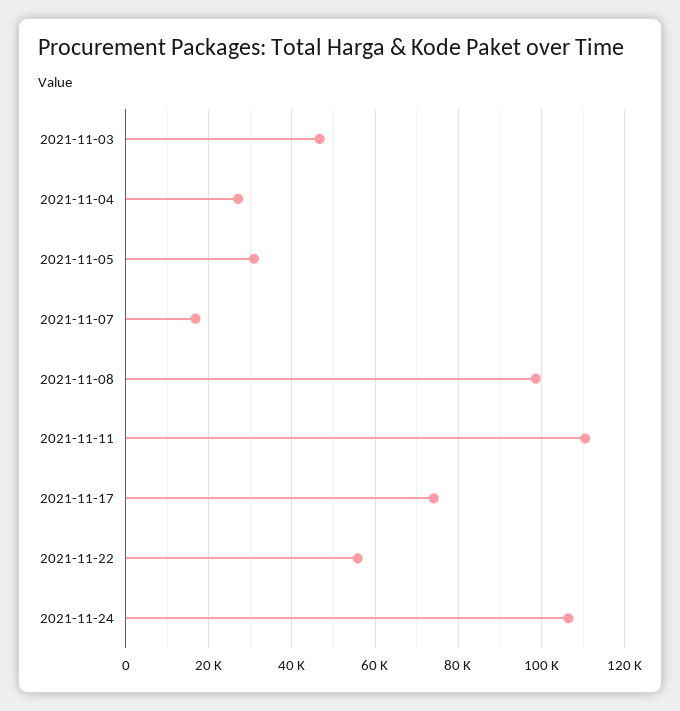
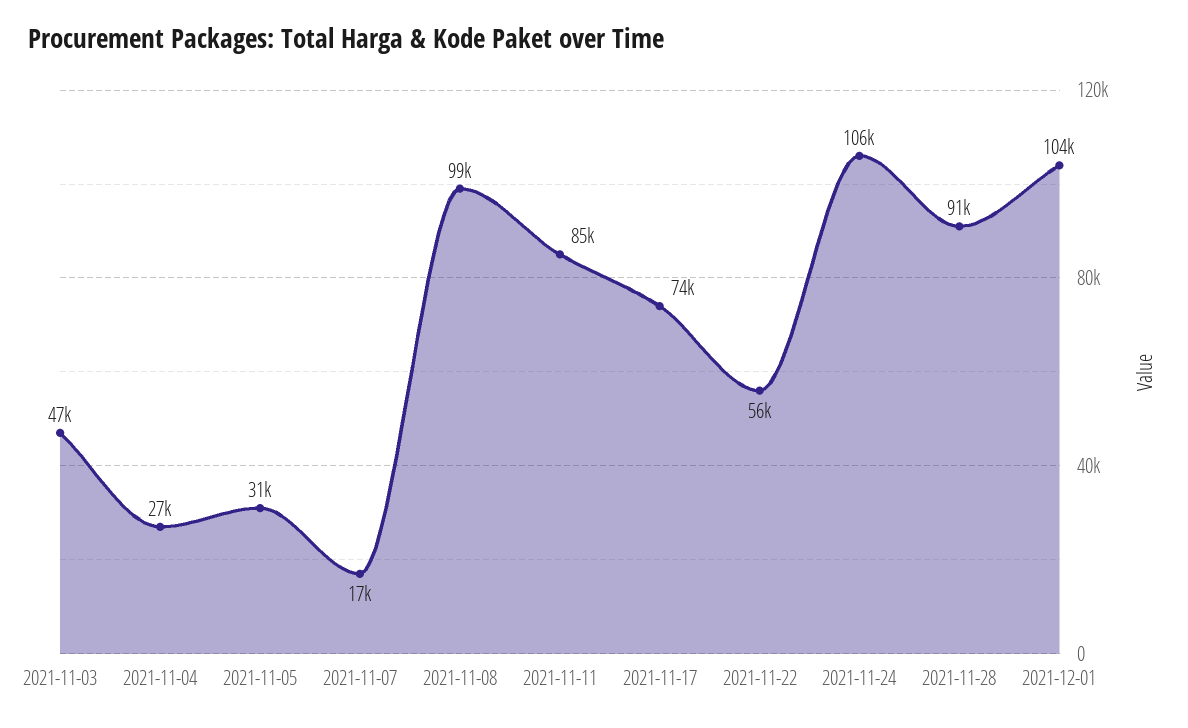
2021-11-11: 110000 -> 85000
2021-11-28: none -> 91000
2021-12-01: none -> 104000

